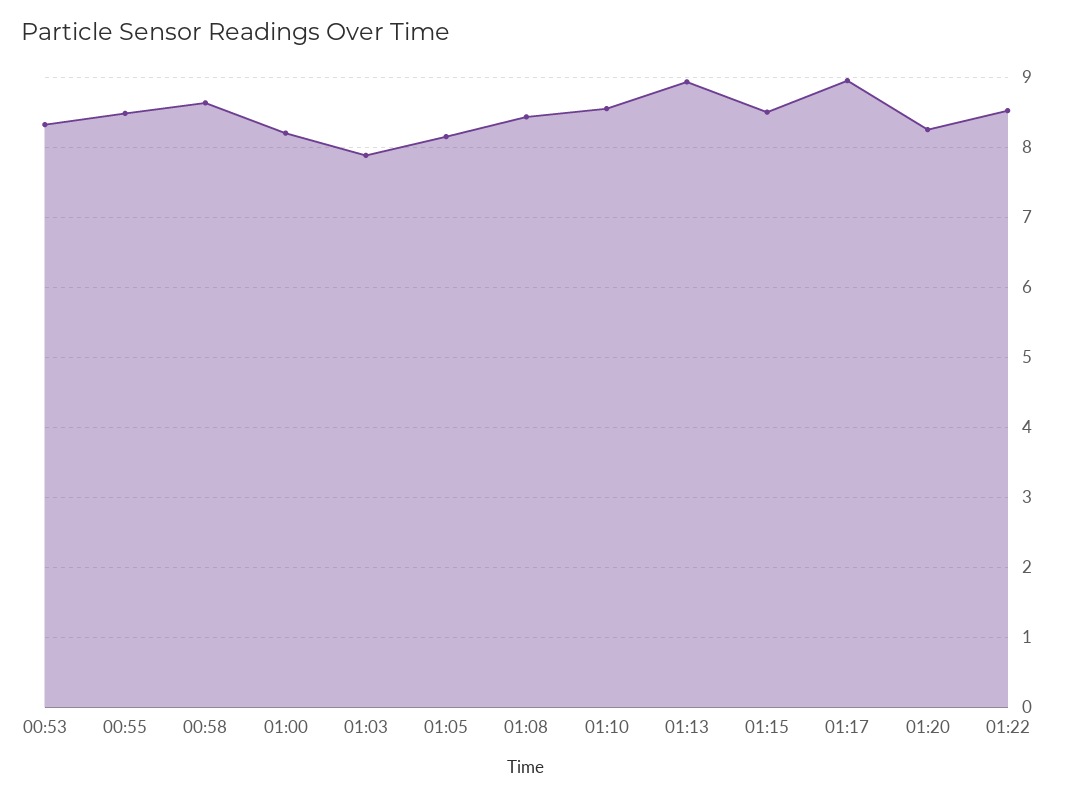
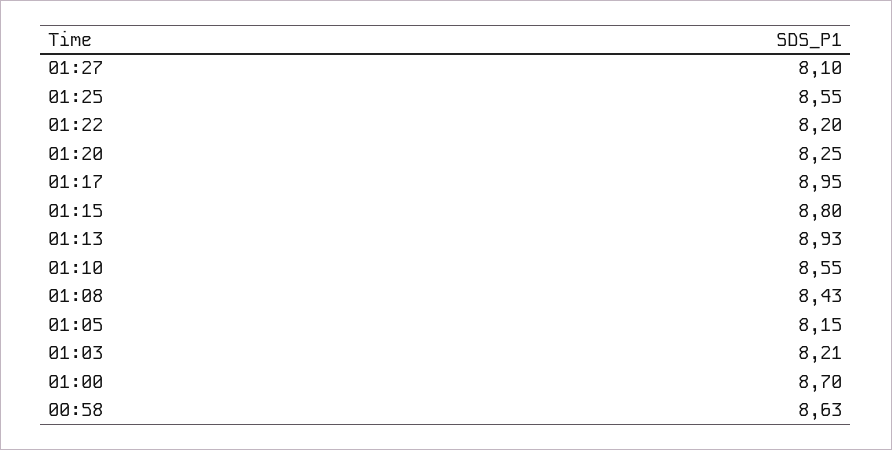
00:53: 8.3 -> none
00:55: 8.5 -> none
01:00: 8.2 -> 8.7
01:03: 7.9 -> 8.21
01:15: 8.5 -> 8.8
01:22: 8.5 -> 8.2
01:27: none -> 8.1
01:25: none -> 8.55

